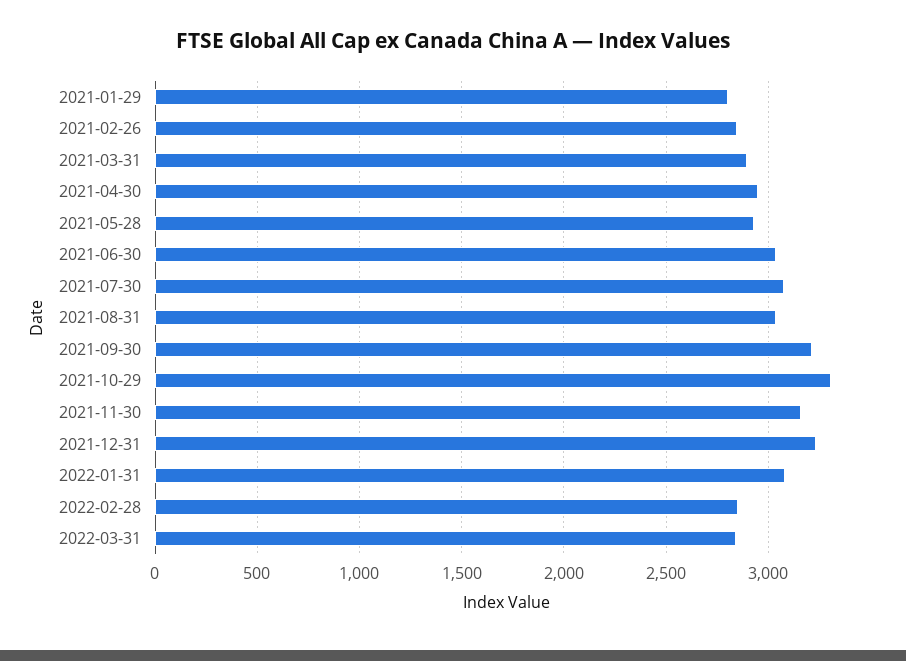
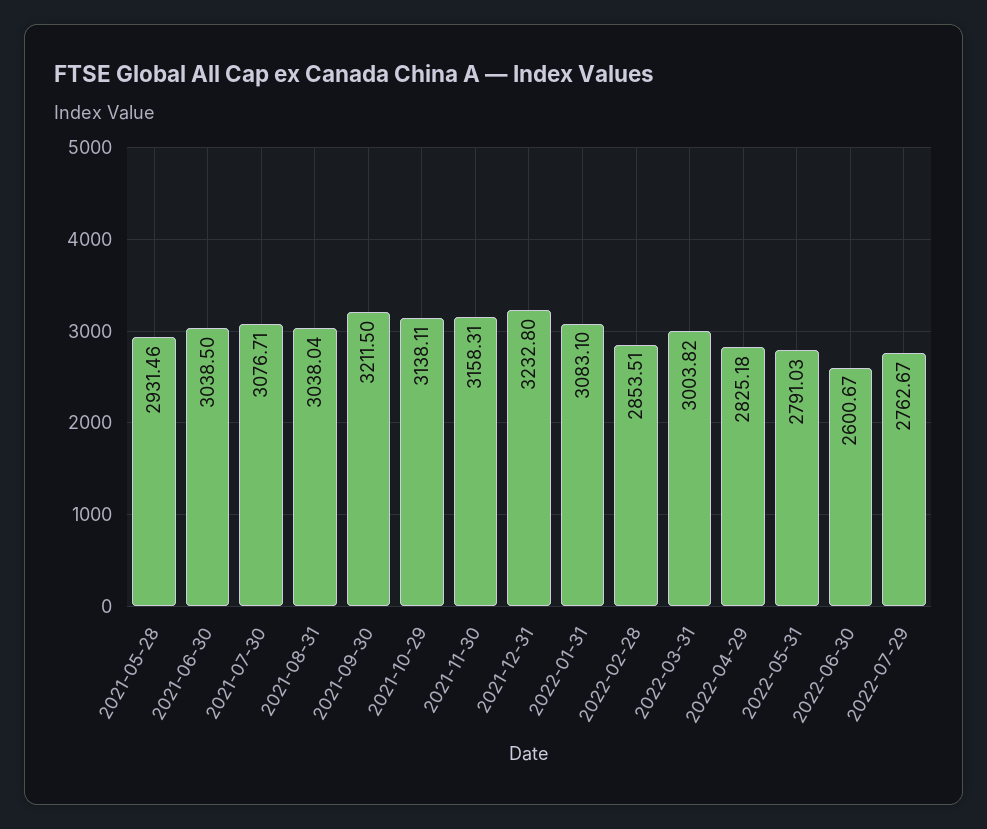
2021-01-29: 2800 -> none
2021-02-26: 2850 -> none
2021-03-31: 2900 -> none
2021-04-30: 2950 -> none
2021-10-29: 3300 -> 3138.11
2022-03-31: 2850 -> 3003.82
2022-04-29: none -> 2825.18
2022-05-31: none -> 2791.03
2022-06-30: none -> 2600.67
2022-07-29: none -> 2762.67

